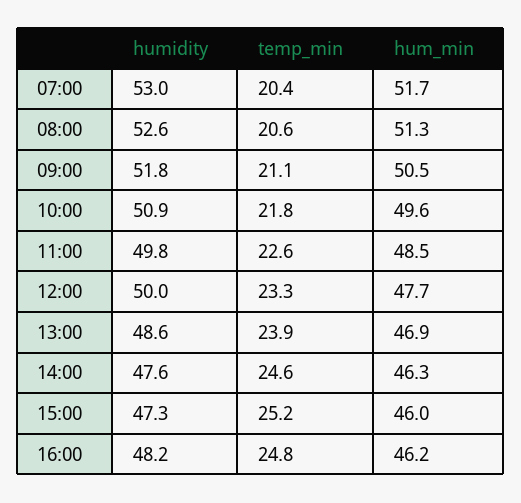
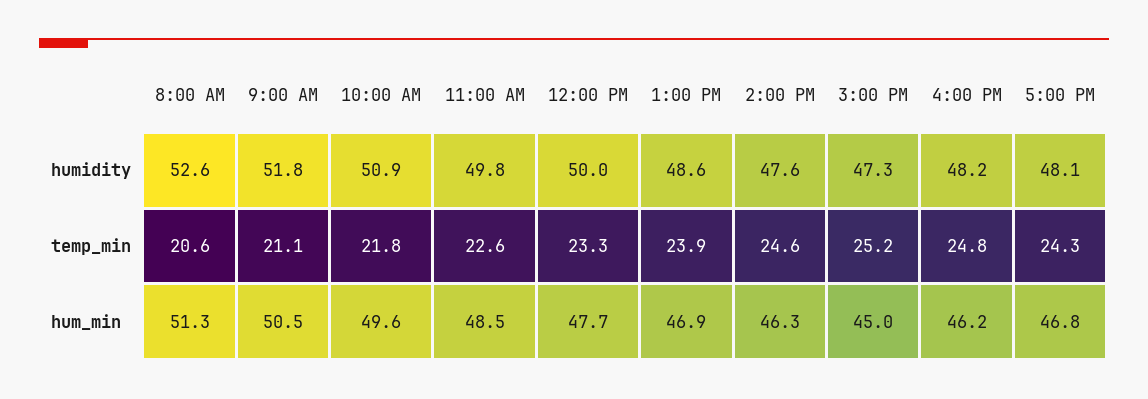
humidity, 07:00: 53 -> none
temp_min, 07:00: 20.4 -> none
hum_min, 07:00: 51.7 -> none
hum_min, 15:00: 46 -> 45
humidity, 5:00 PM: none -> 48.1
temp_min, 5:00 PM: none -> 24.3
hum_min, 5:00 PM: none -> 46.8

